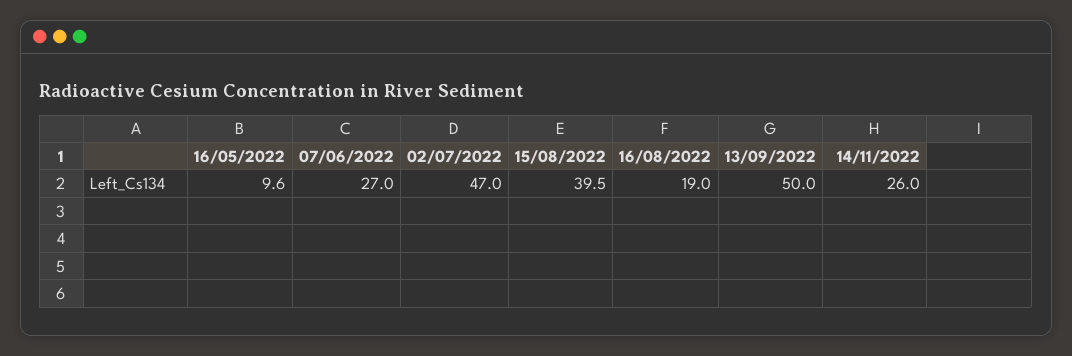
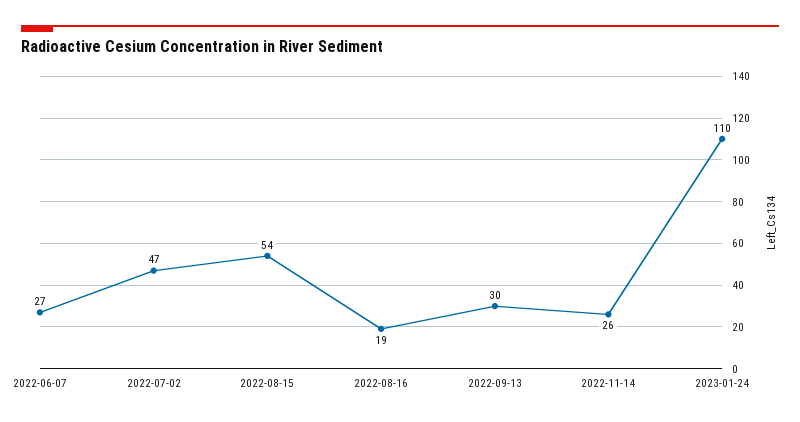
16/05/2022: 9.6 -> none
15/08/2022: 39.5 -> 54
13/09/2022: 50 -> 30
2023-01-24: none -> 110

